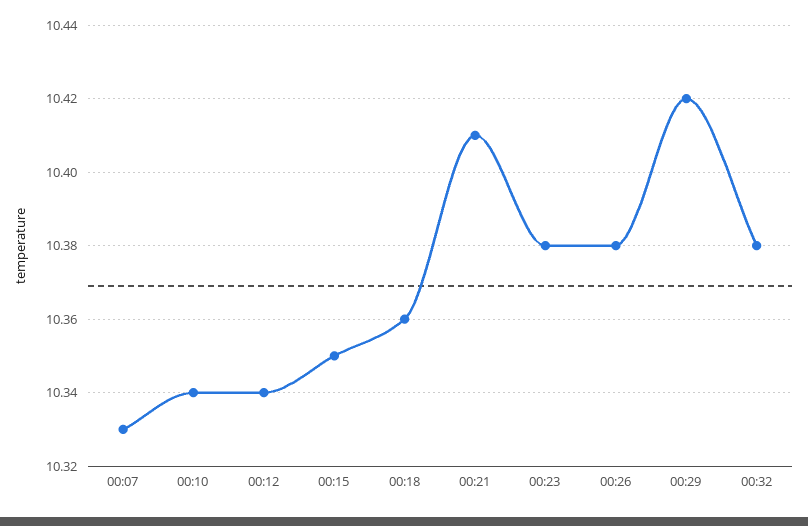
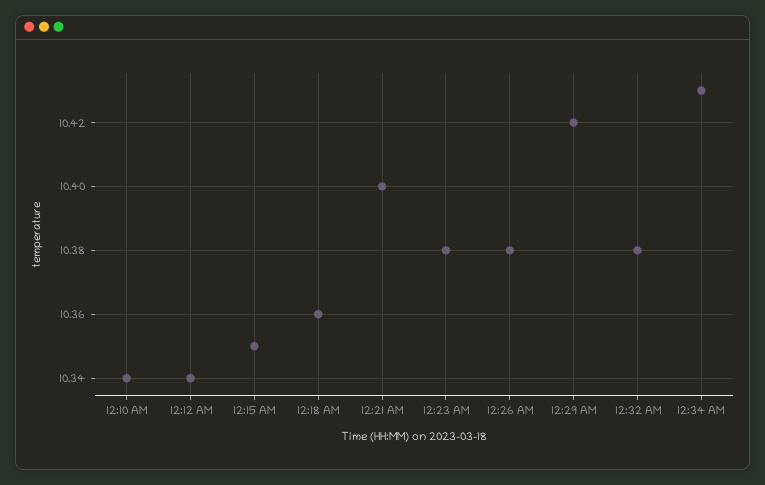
00:07: 10.33 -> none
00:21: 10.41 -> 10.4
12:34 AM: none -> 10.43

